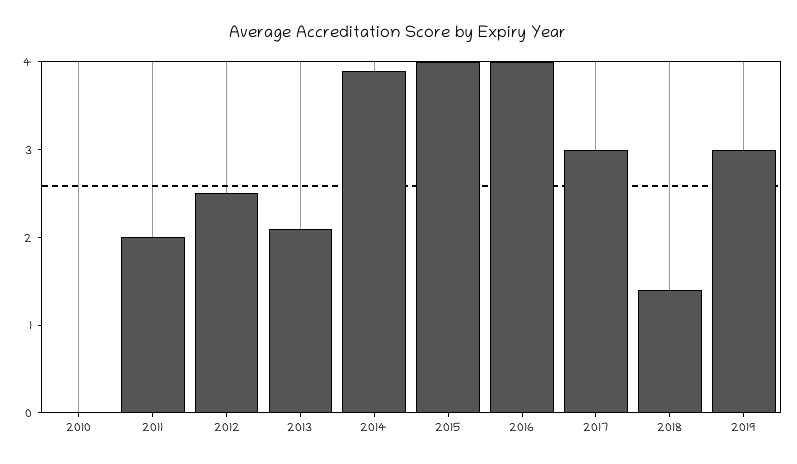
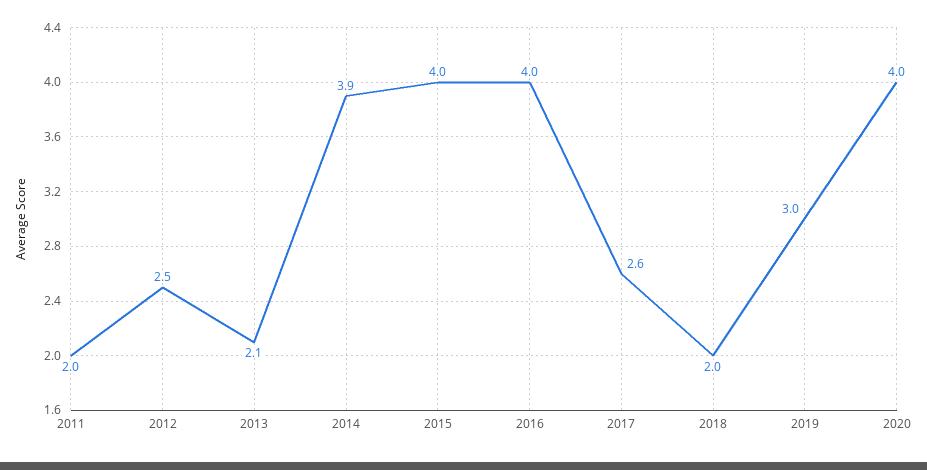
2010: 0 -> none
2017: 3 -> 2.6
2018: 1.4 -> 2
2020: none -> 4

